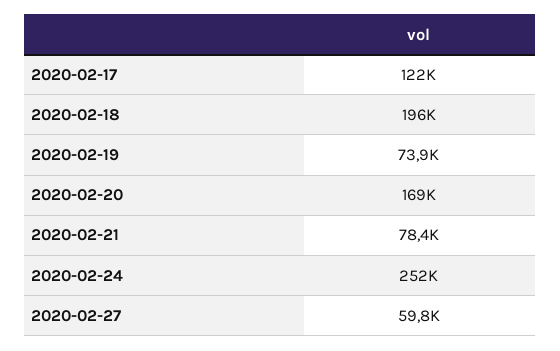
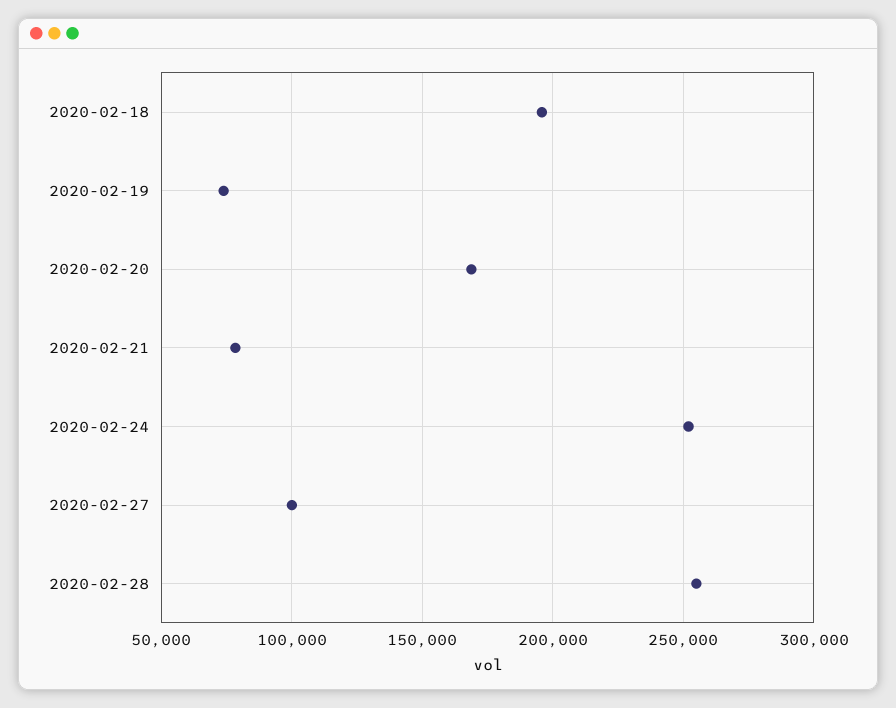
2020-02-17: 122000 -> none
2020-02-27: 59800 -> 100000
2020-02-28: none -> 255000

